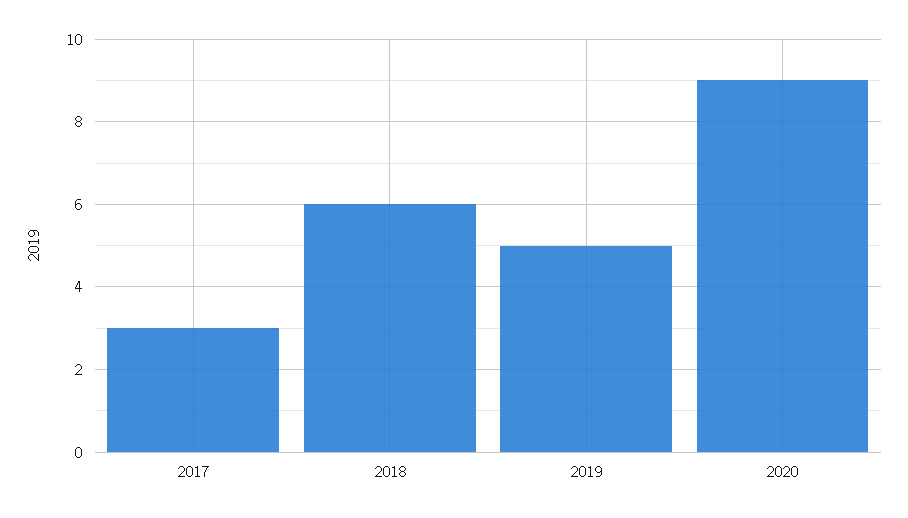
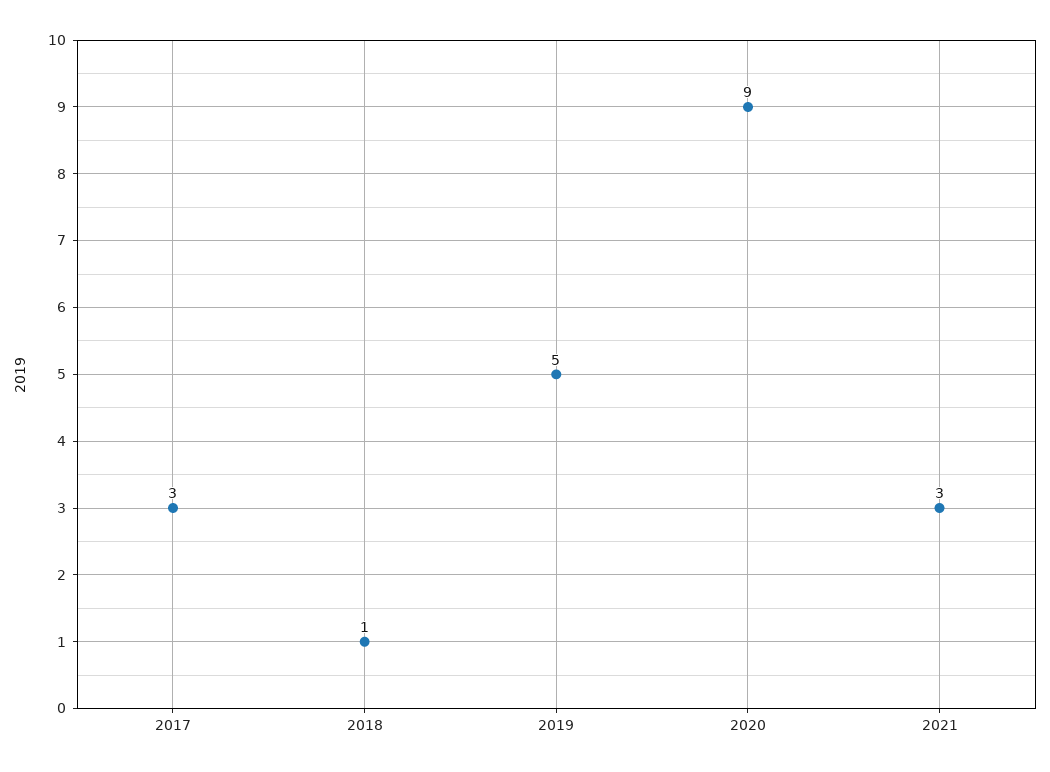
2018: 6 -> 1
2021: none -> 3

